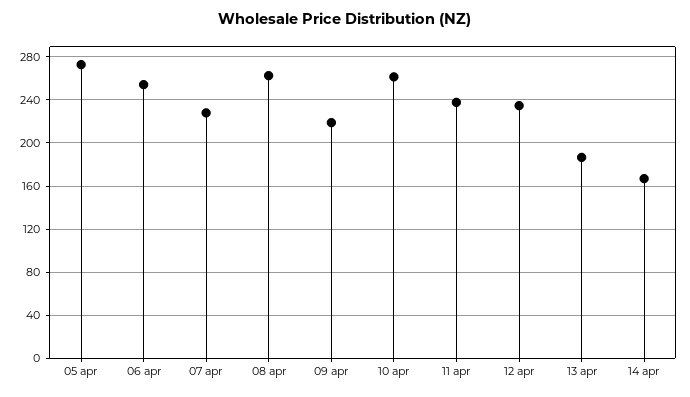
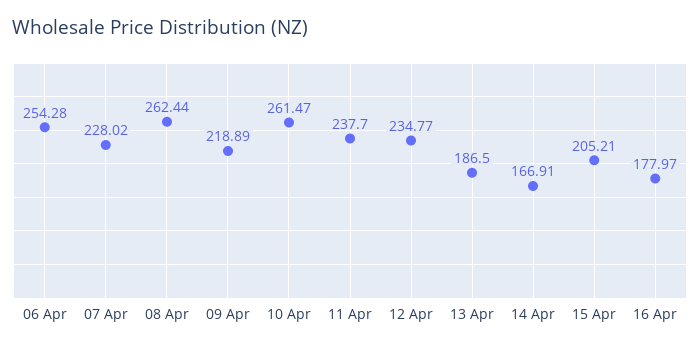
05 apr: 270 -> none
15 Apr: none -> 205.21
16 Apr: none -> 177.97

